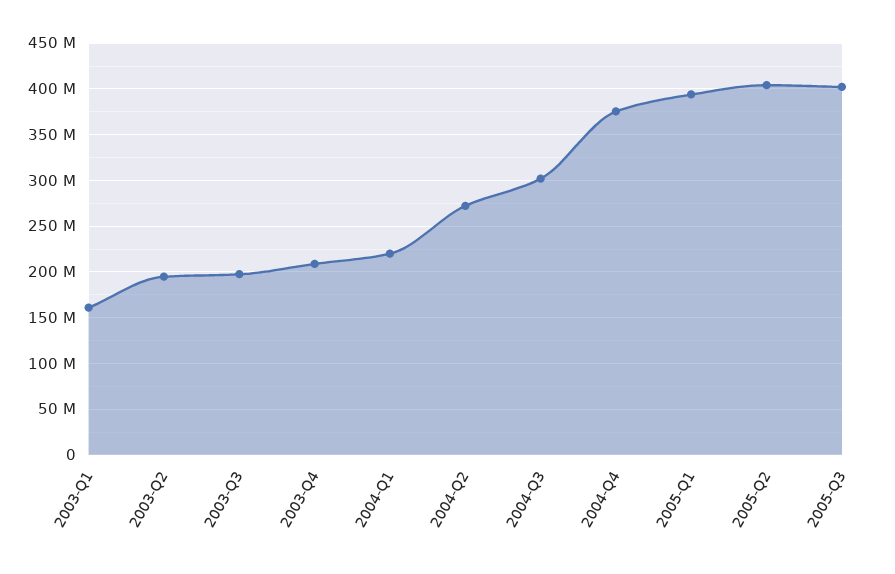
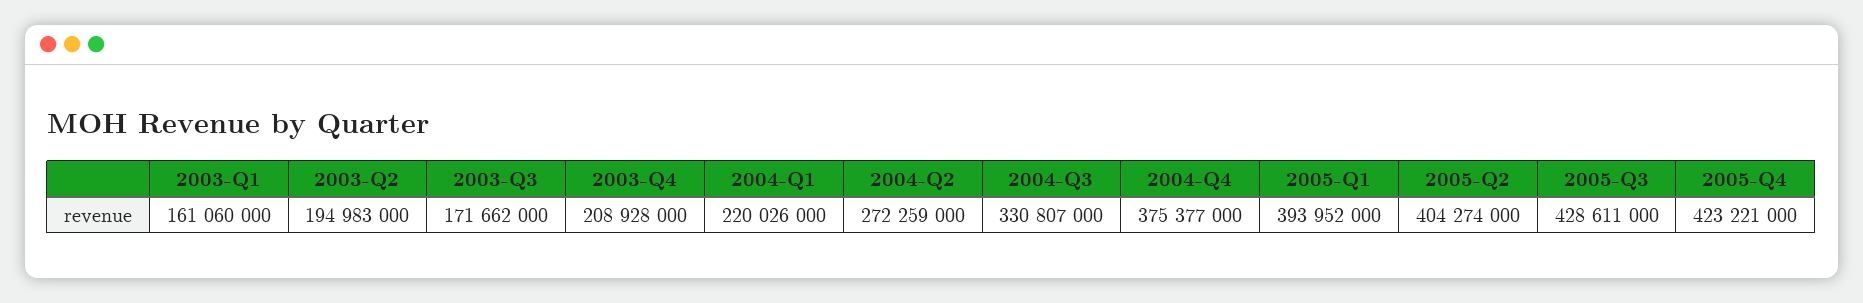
2003-Q3: 200000000 -> 171662000
2004-Q3: 300000000 -> 330807000
2005-Q3: 400000000 -> 428611000
2005-Q4: none -> 423221000

